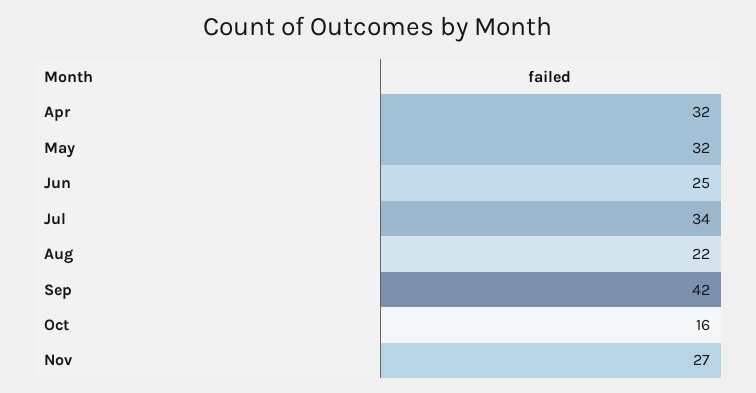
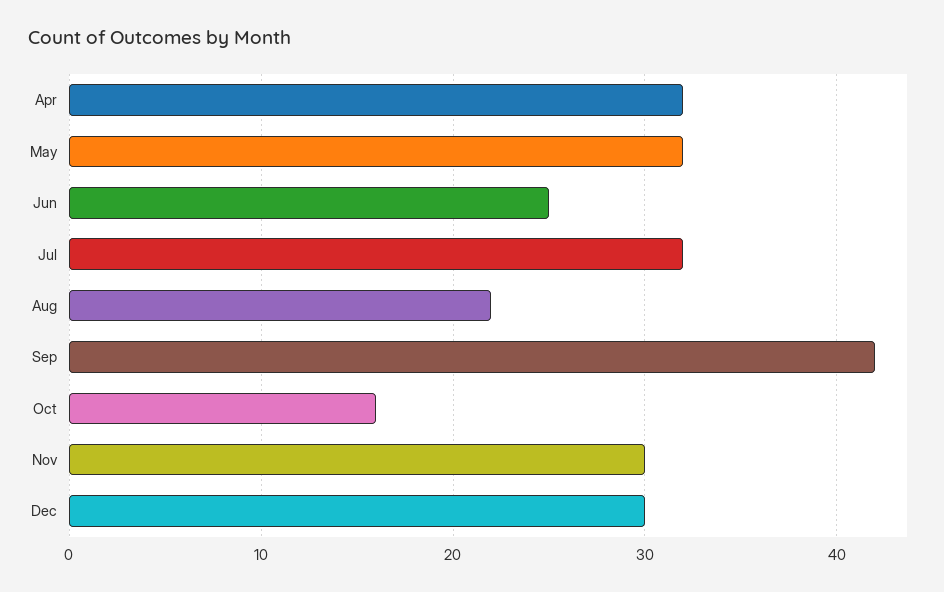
Jul: 34 -> 32
Nov: 27 -> 30
Dec: none -> 30

